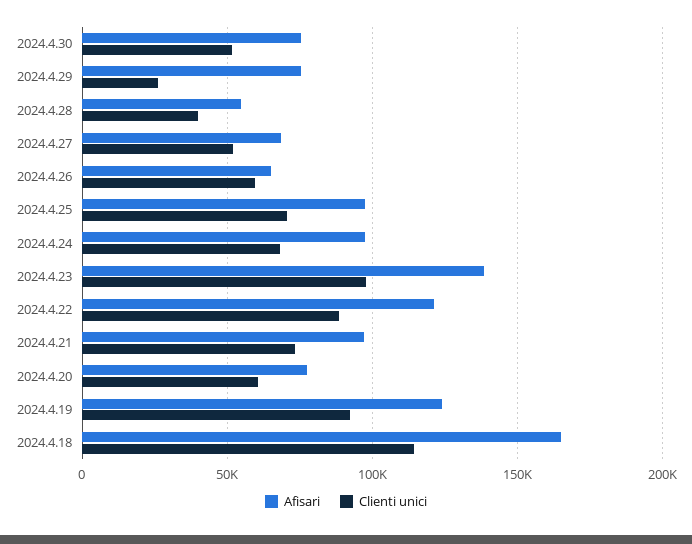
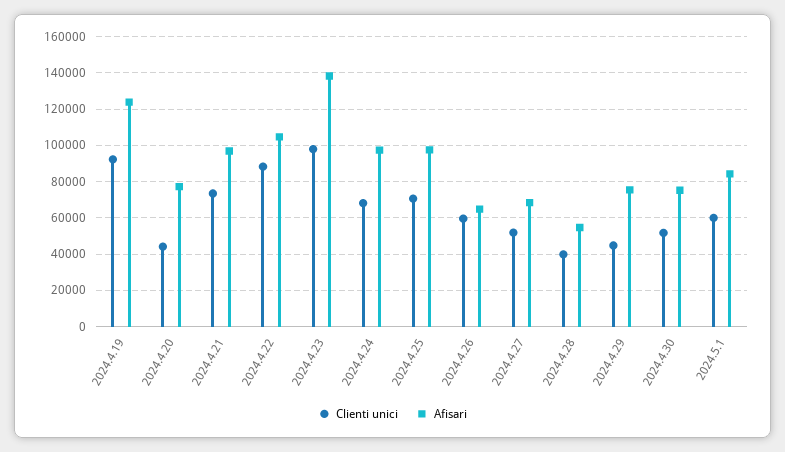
Clienti unici, 2024.4.29: 25000 -> 45000
Afisari, 2024.4.22: 120000 -> 105000
Clienti unici, 2024.4.20: 60000 -> 45000
Afisari, 2024.4.18: 165000 -> none
Clienti unici, 2024.4.18: 115000 -> none
Clienti unici, 2024.5.1: none -> 60000
Afisari, 2024.5.1: none -> 85000

